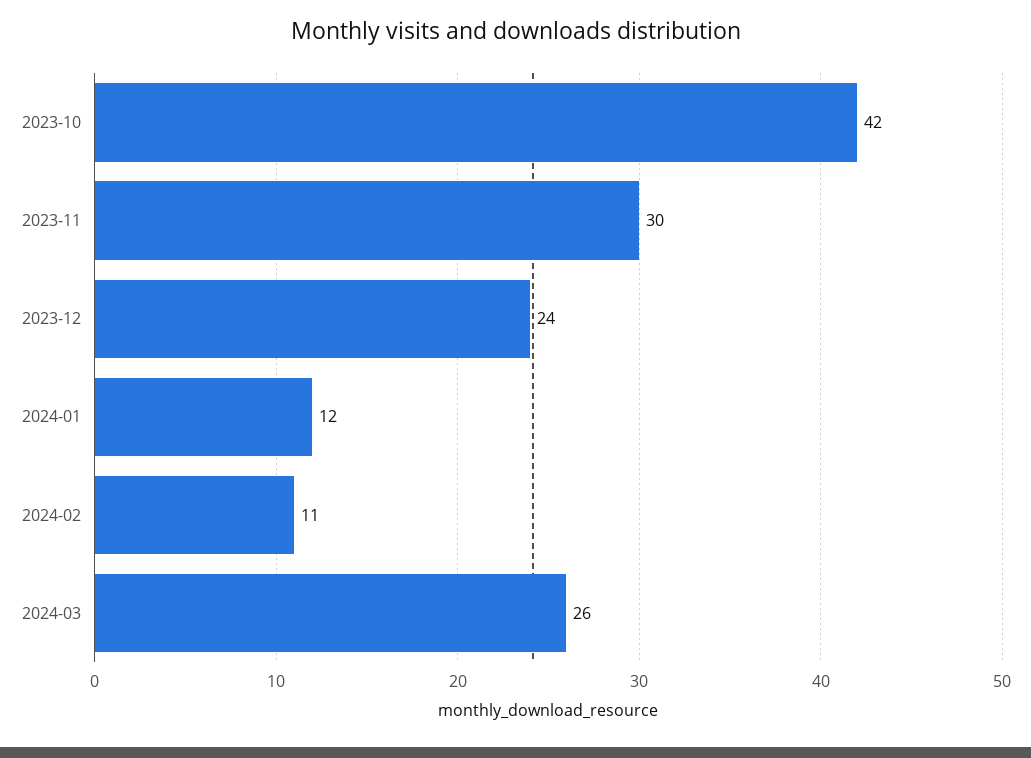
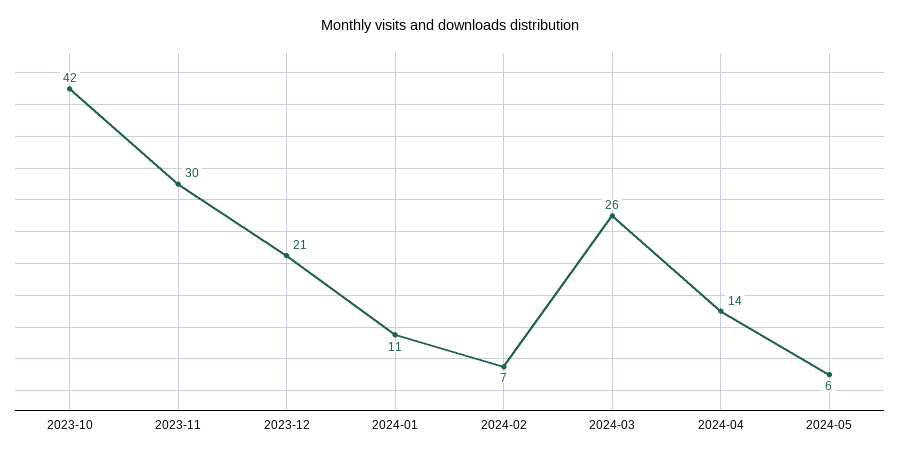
2023-12: 24 -> 21
2024-01: 12 -> 11
2024-02: 11 -> 7
2024-04: none -> 14
2024-05: none -> 6

